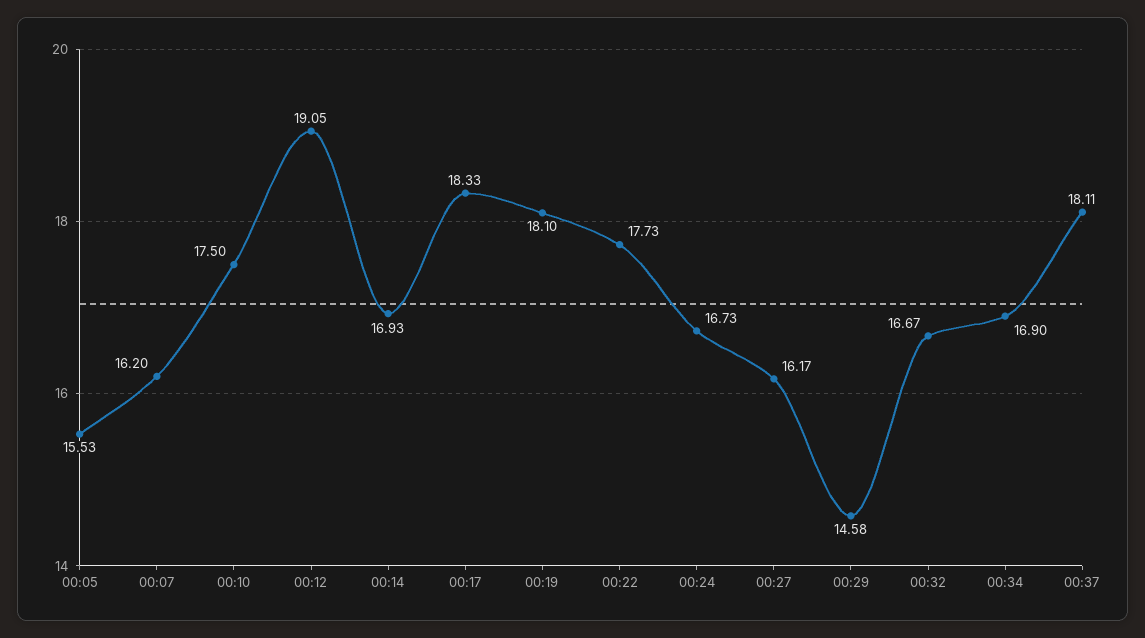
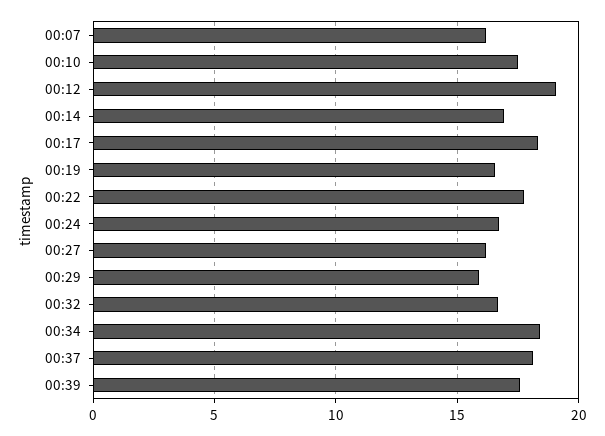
00:05: 15.53 -> none
00:19: 18.1 -> 16.5
00:29: 14.58 -> 16
00:34: 16.9 -> 18.5
00:39: none -> 17.5

